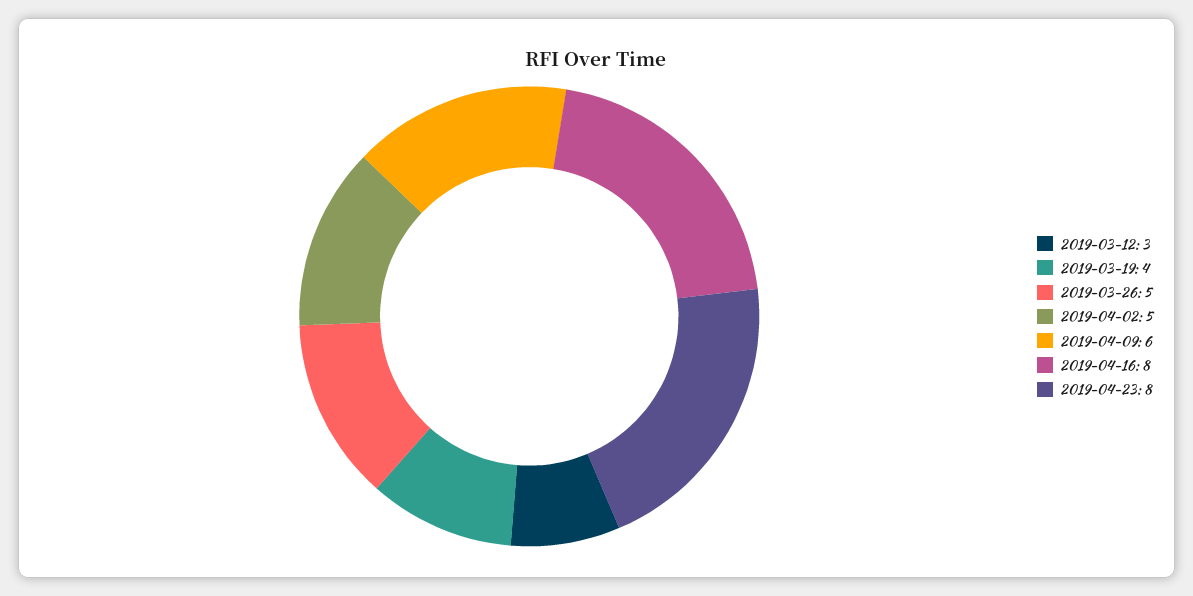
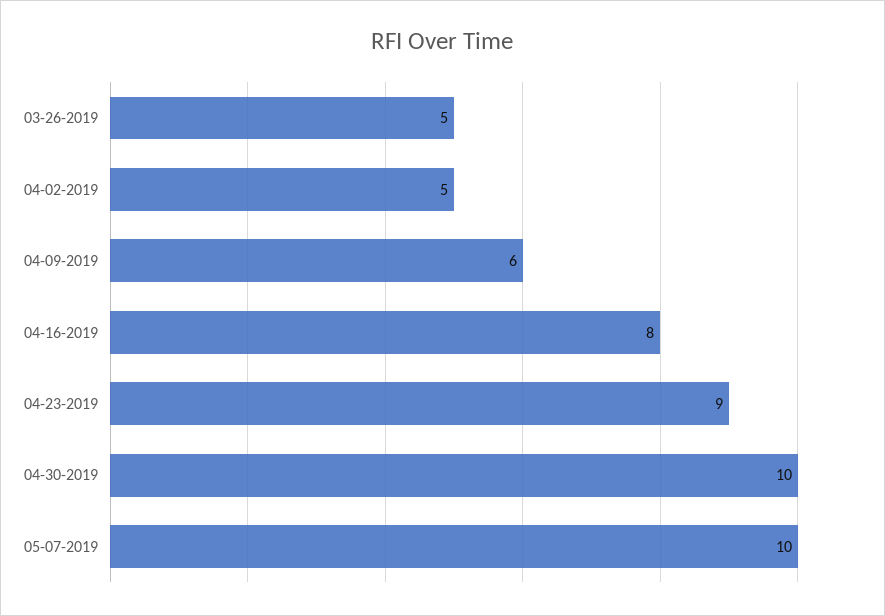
2019-03-12: 3 -> none
2019-03-19: 4 -> none
2019-04-23: 8 -> 9
04-30-2019: none -> 10
05-07-2019: none -> 10

